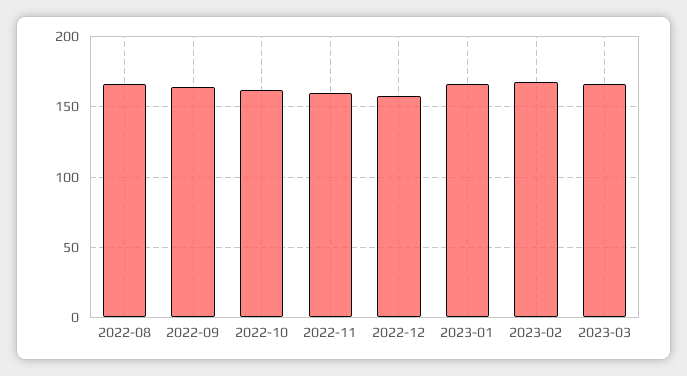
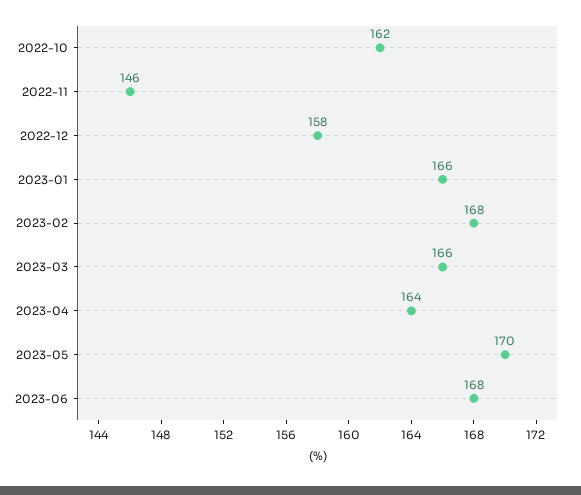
2022-08: 165 -> none
2022-09: 165 -> none
2022-11: 160 -> 146
2023-04: none -> 164
2023-05: none -> 170
2023-06: none -> 168

